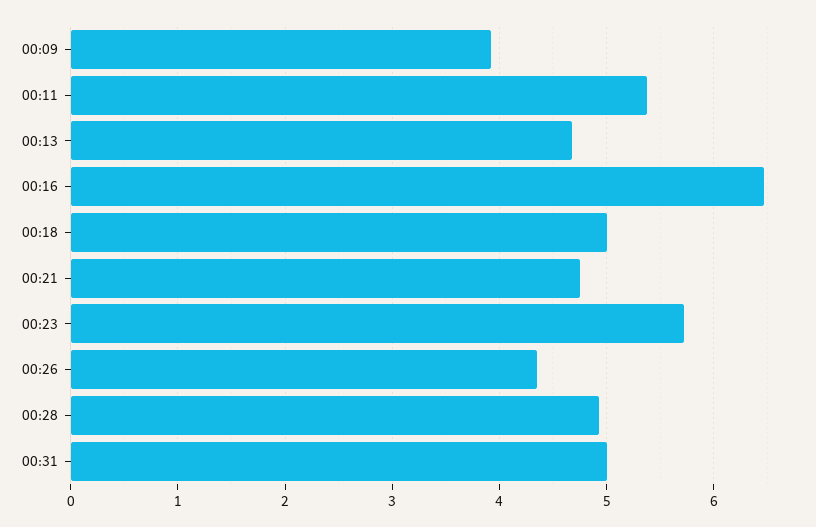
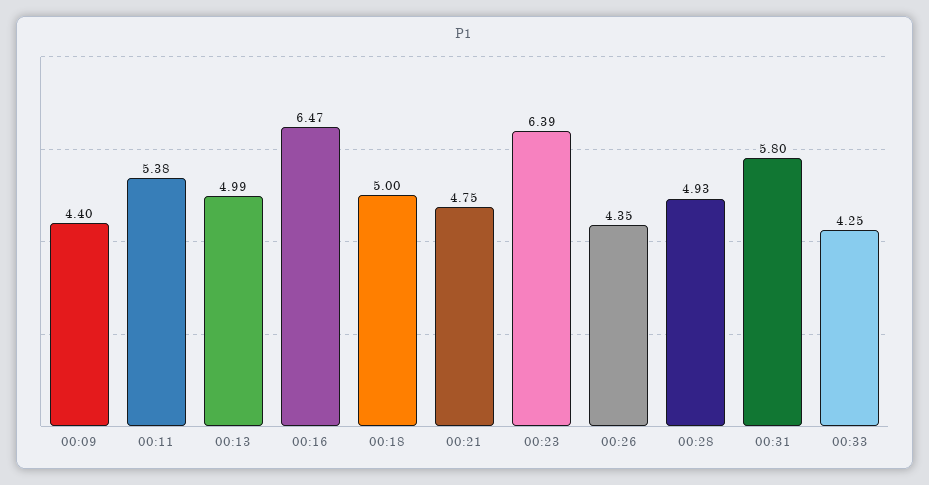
00:09: 3.9 -> 4.4
00:13: 4.7 -> 4.99
00:23: 5.7 -> 6.39
00:31: 5 -> 5.8
00:33: none -> 4.25

